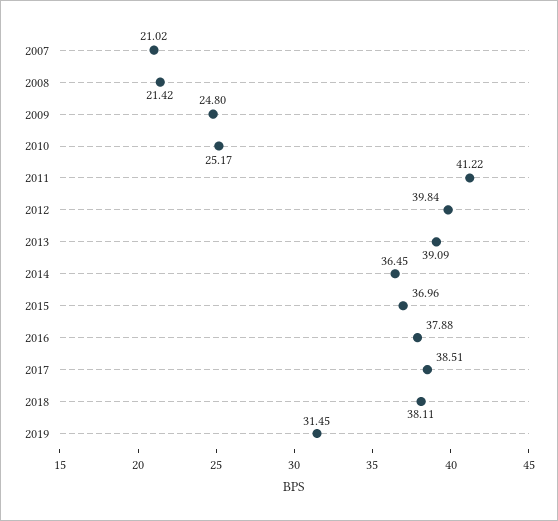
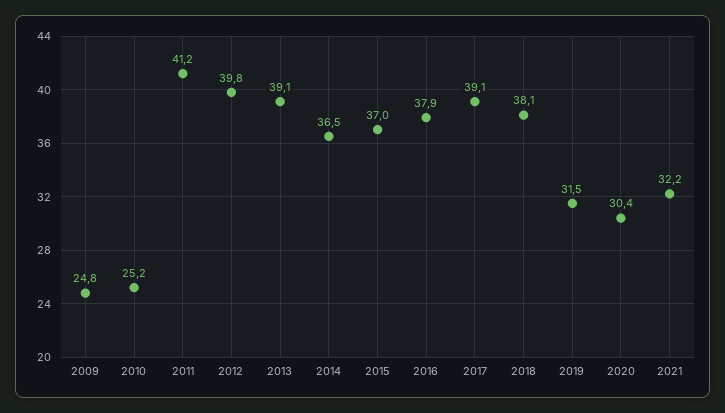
2007: 21.02 -> none
2008: 21.42 -> none
2017: 38.51 -> 39.1
2020: none -> 30.4
2021: none -> 32.2

